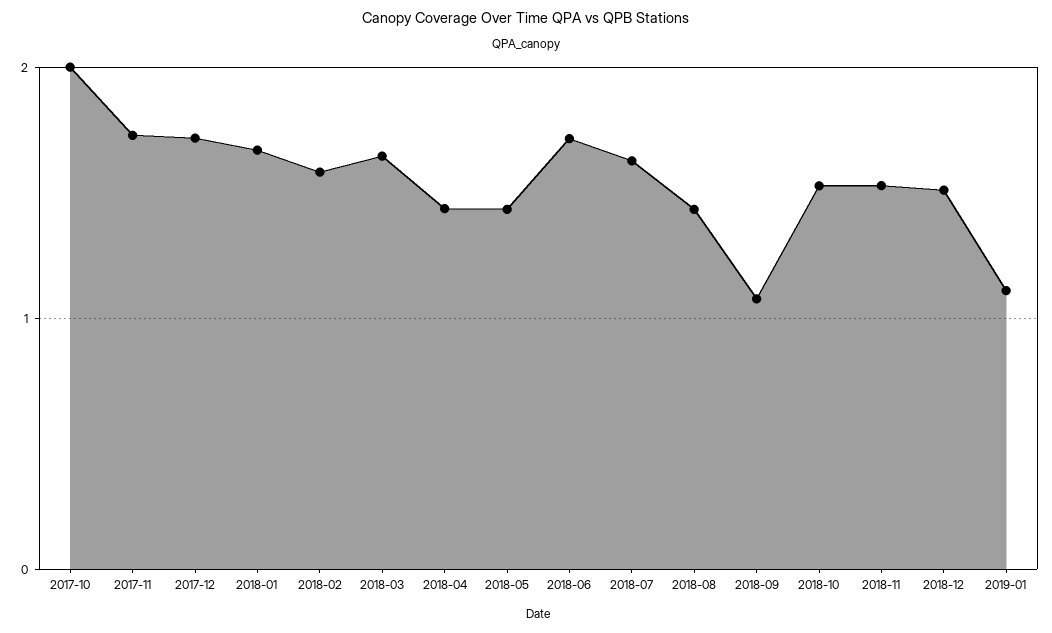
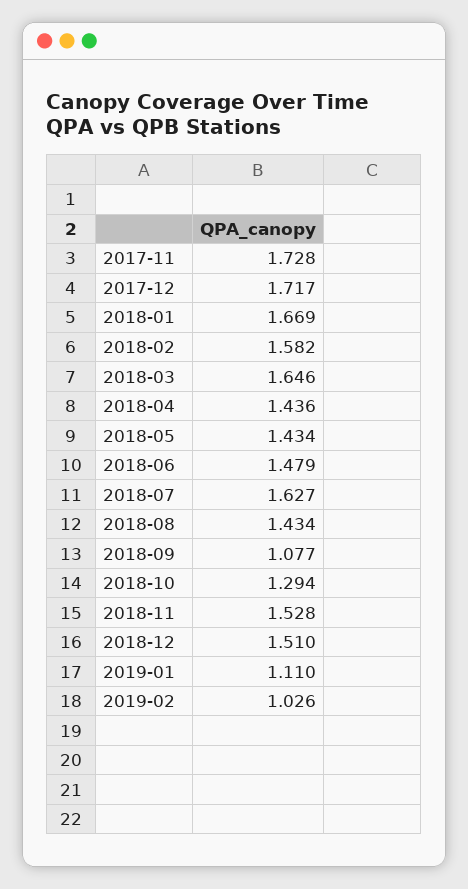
2017-10: 2 -> none
2018-06: 1.7 -> 1.479
2018-10: 1.5 -> 1.294
2019-02: none -> 1.026

